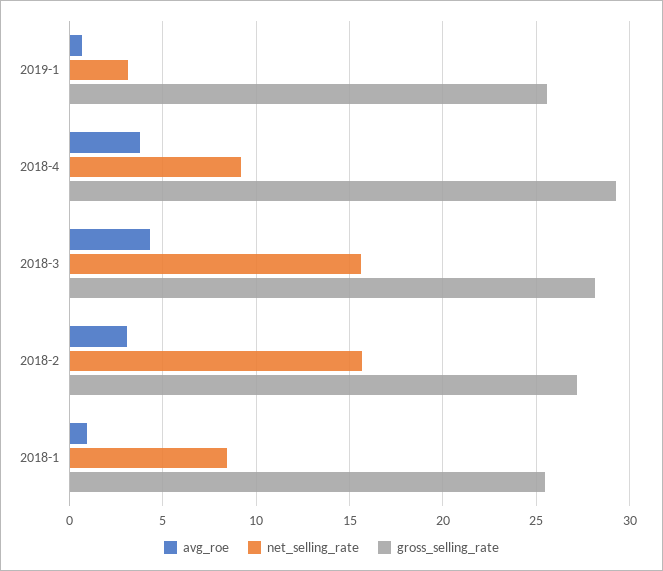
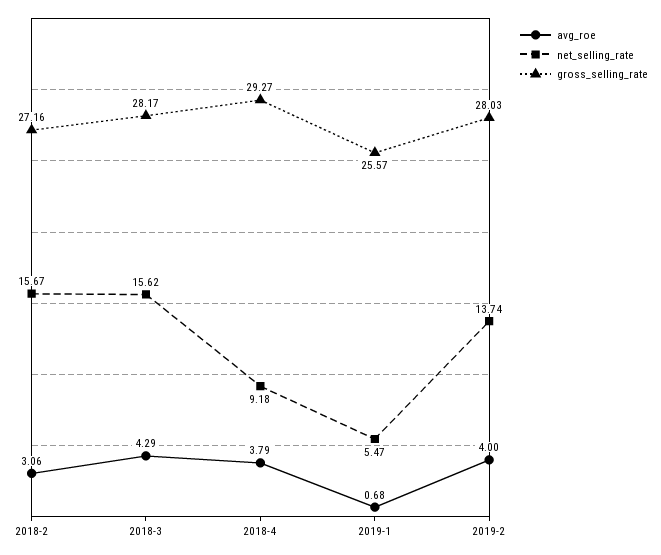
net_selling_rate, 2019-1: 3 -> 5.47
avg_roe, 2018-1: 1 -> none
net_selling_rate, 2018-1: 8.5 -> none
gross_selling_rate, 2018-1: 25.5 -> none
avg_roe, 2019-2: none -> 4
net_selling_rate, 2019-2: none -> 13.74
gross_selling_rate, 2019-2: none -> 28.03

